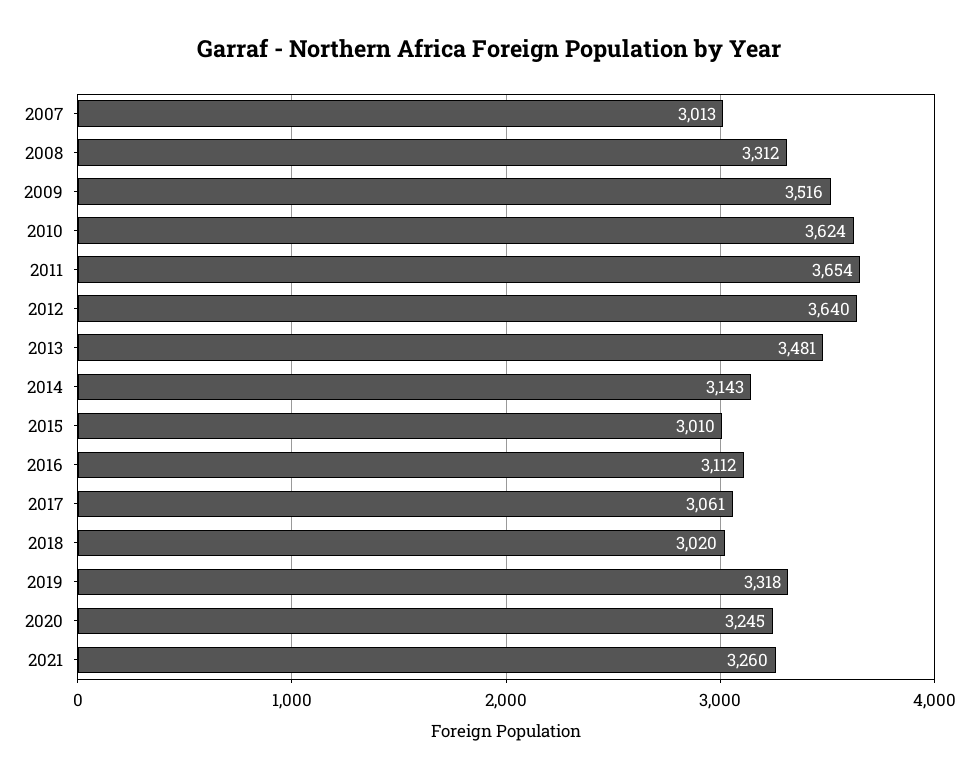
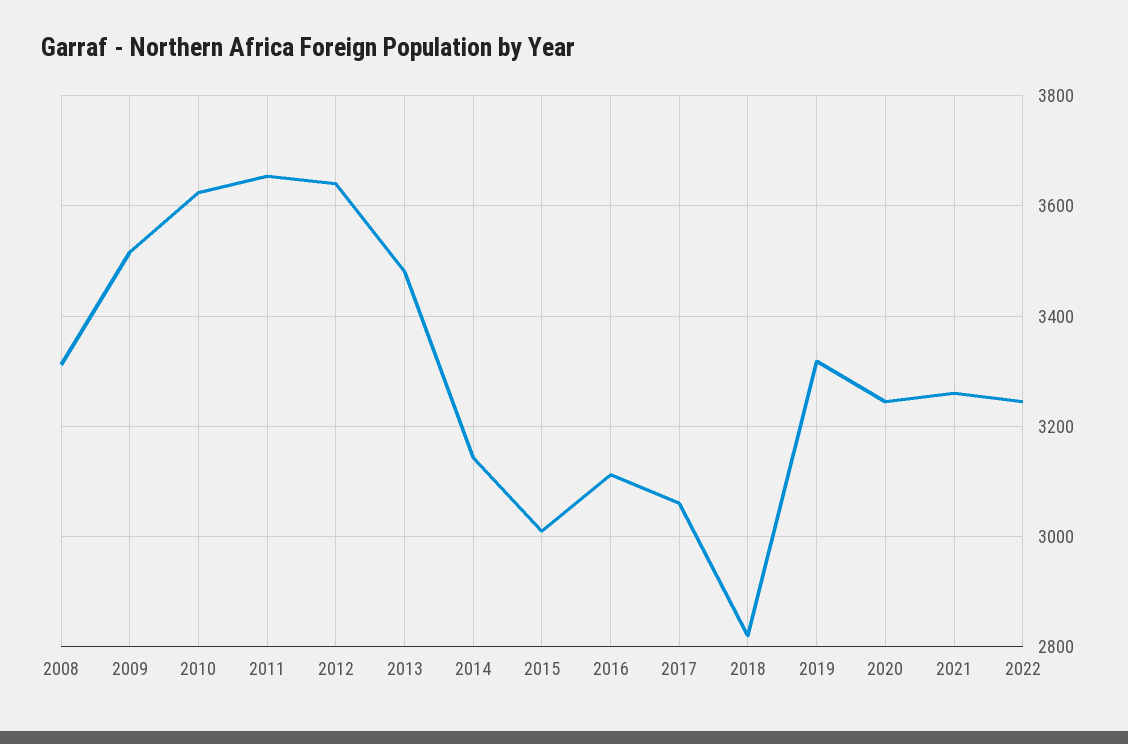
2007: 3013 -> none
2018: 3020 -> 2820
2022: none -> 3240

